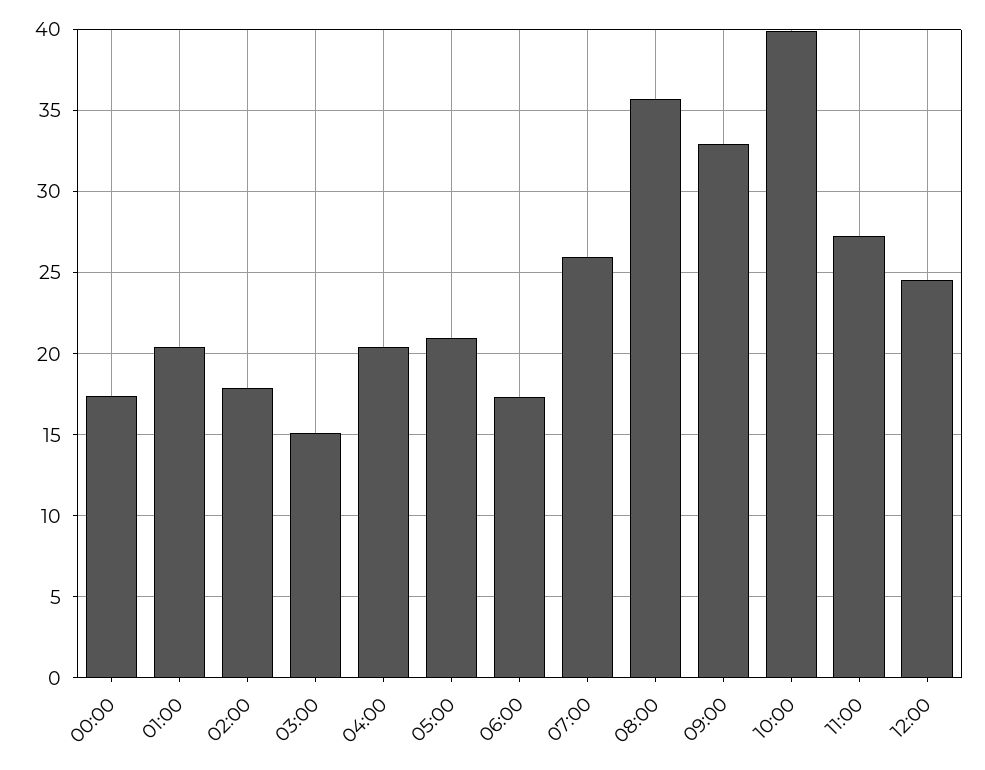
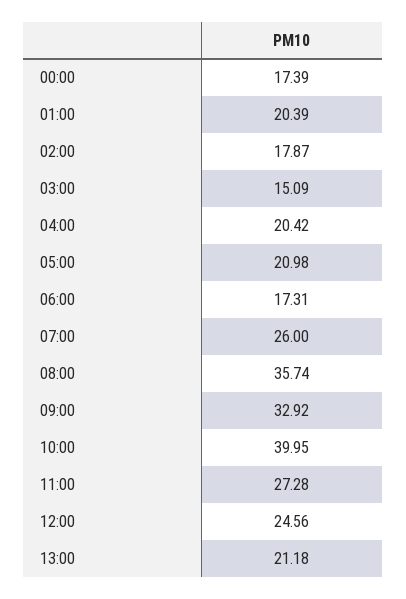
13:00: none -> 21.18

